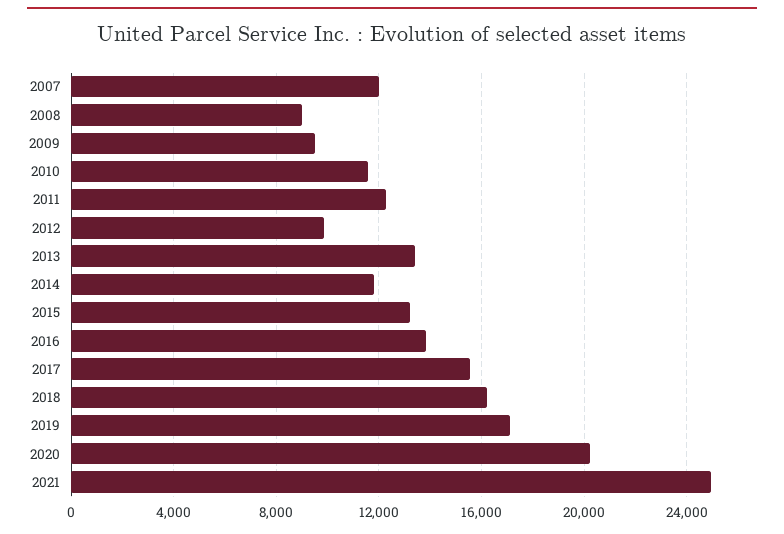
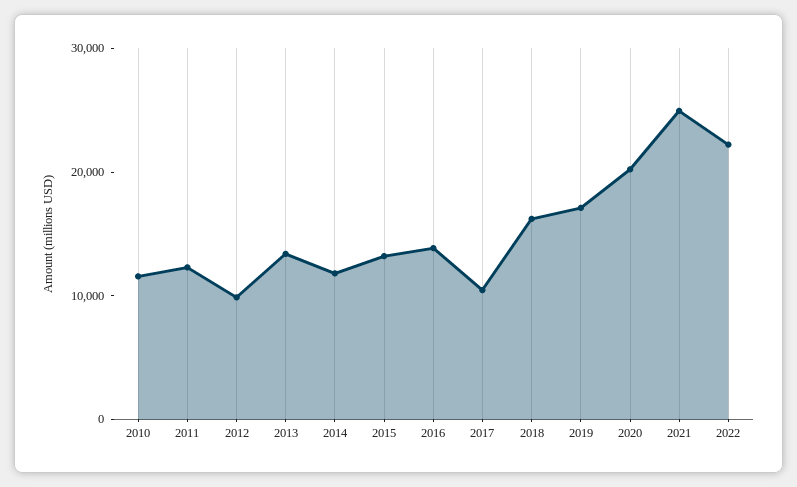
2007: 12000 -> none
2008: 9000 -> none
2009: 9500 -> none
2017: 15500 -> 10000
2022: none -> 22000

